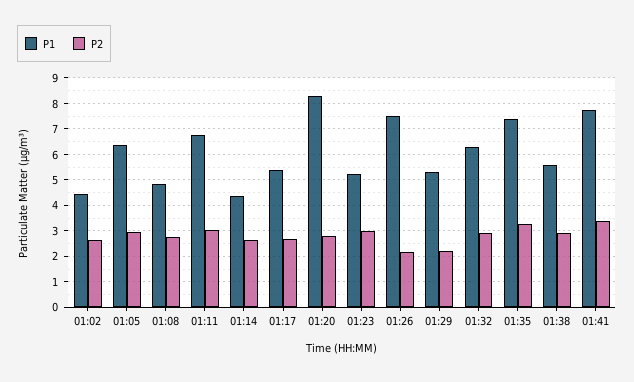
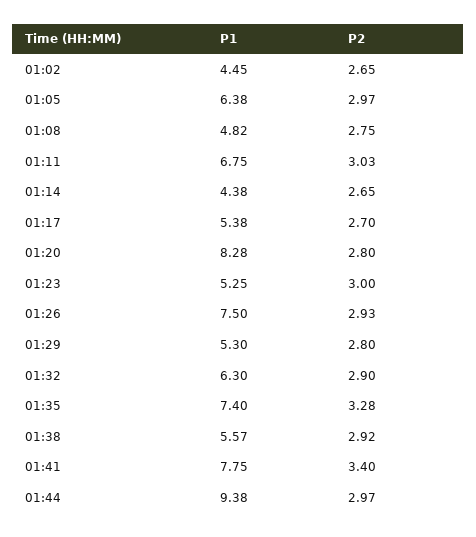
P2, 01:26: 2.25 -> 2.93
P2, 01:29: 2.25 -> 2.8
P1, 01:44: none -> 9.38
P2, 01:44: none -> 2.97

